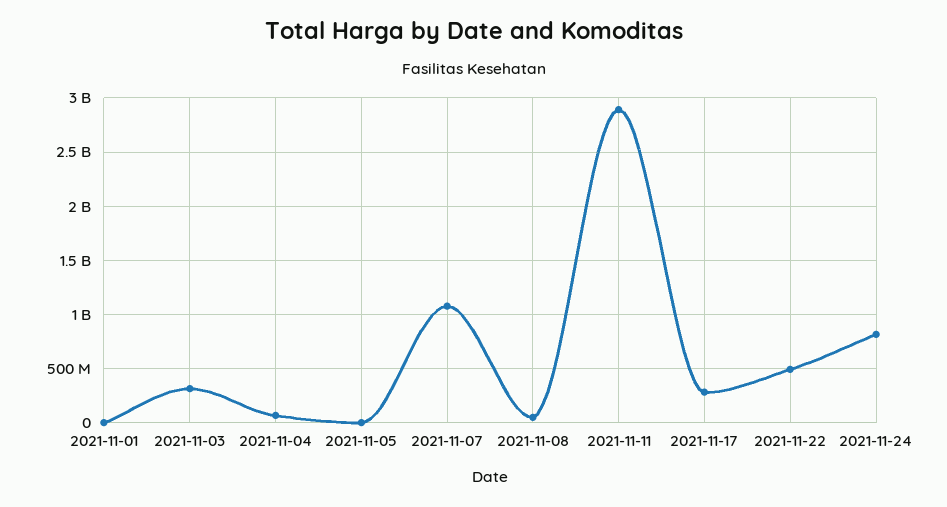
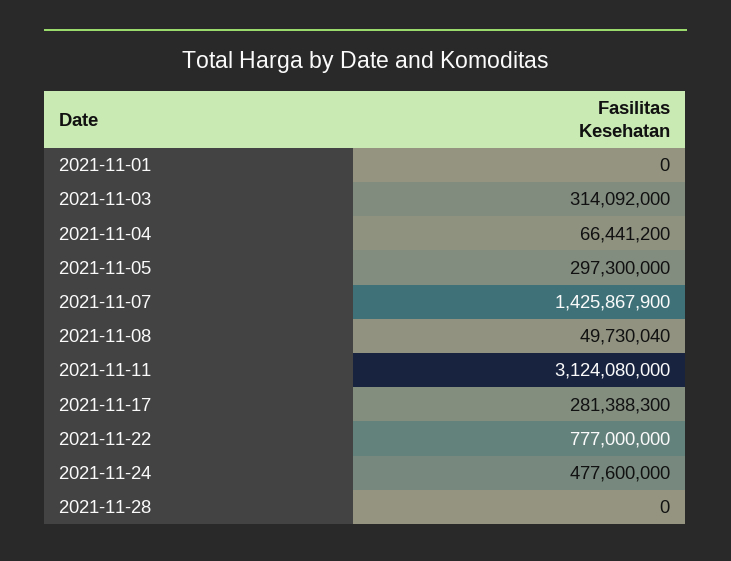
2021-11-05: 0 -> 297300000
2021-11-07: 1100000000 -> 1425867900
2021-11-11: 2900000000 -> 3124080000
2021-11-22: 500000000 -> 777000000
2021-11-24: 800000000 -> 477600000
2021-11-28: none -> 0

